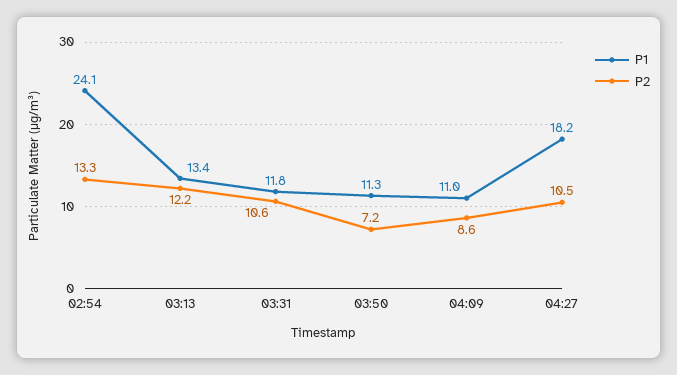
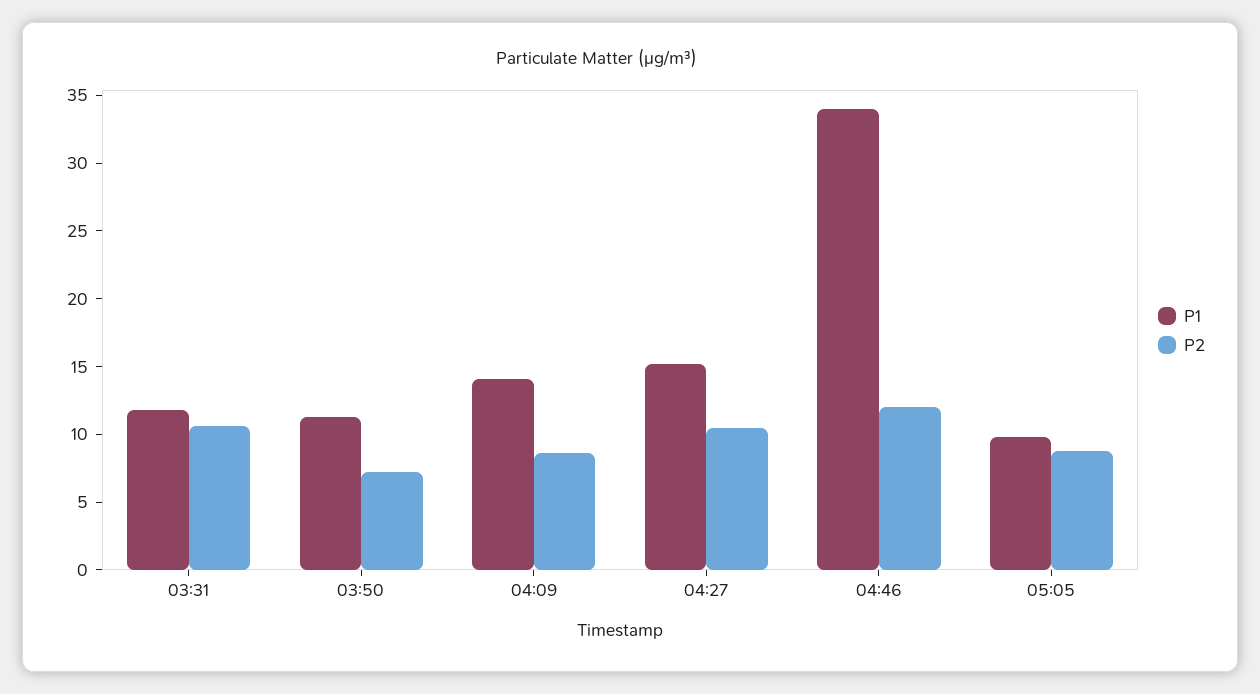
P1, 02:54: 24.1 -> none
P2, 02:54: 13.3 -> none
P1, 03:13: 13.4 -> none
P2, 03:13: 12.2 -> none
P1, 04:09: 11 -> 14
P1, 04:27: 18.2 -> 15
P1, 04:46: none -> 34
P2, 04:46: none -> 12
P1, 05:05: none -> 10
P2, 05:05: none -> 9

